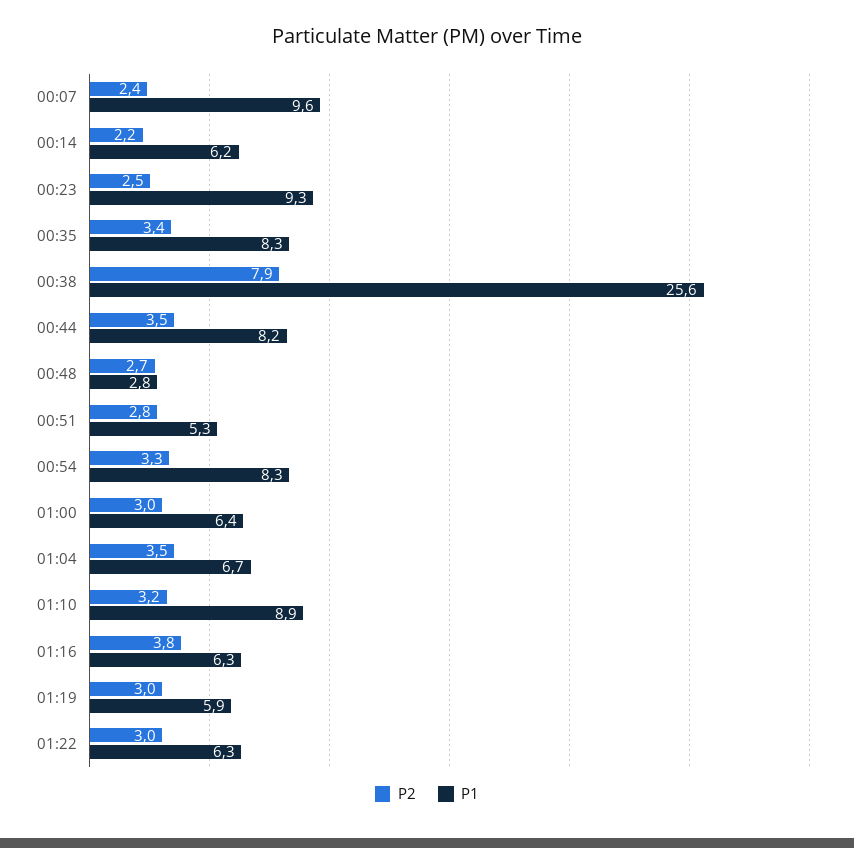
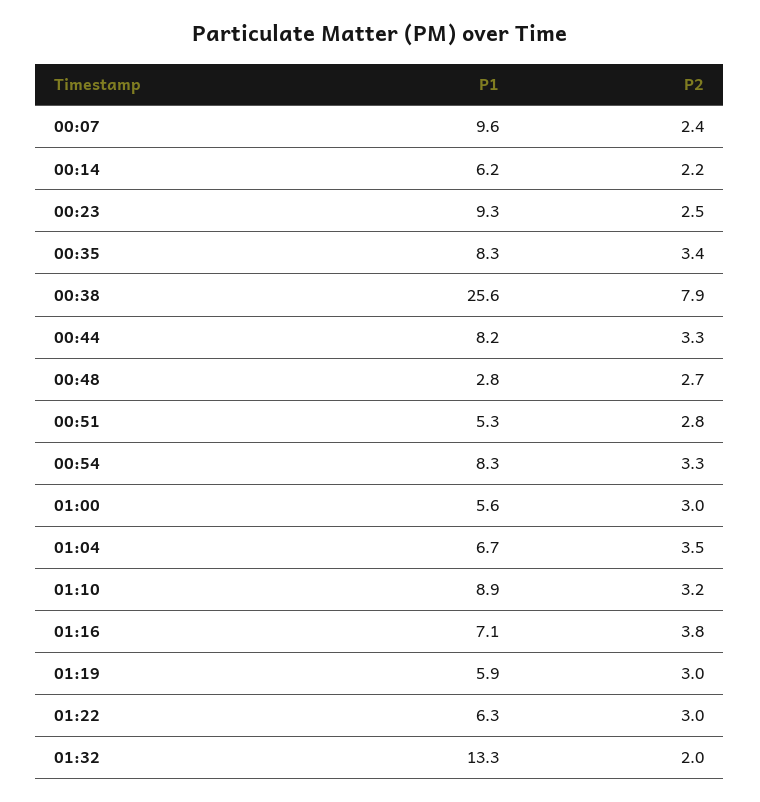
P2, 00:44: 3.5 -> 3.3
P1, 01:00: 6.4 -> 5.6
P1, 01:16: 6.3 -> 7.1
P1, 01:32: none -> 13.3
P2, 01:32: none -> 2

